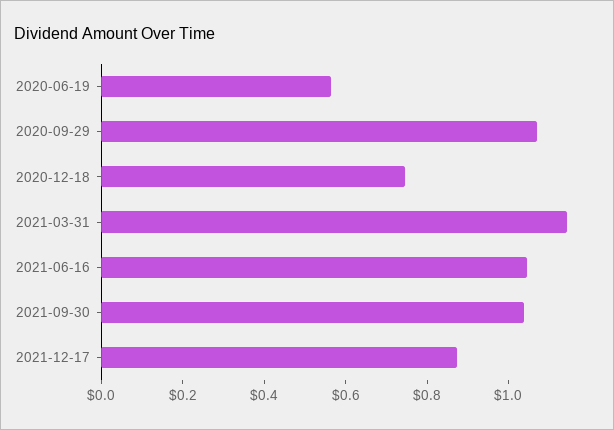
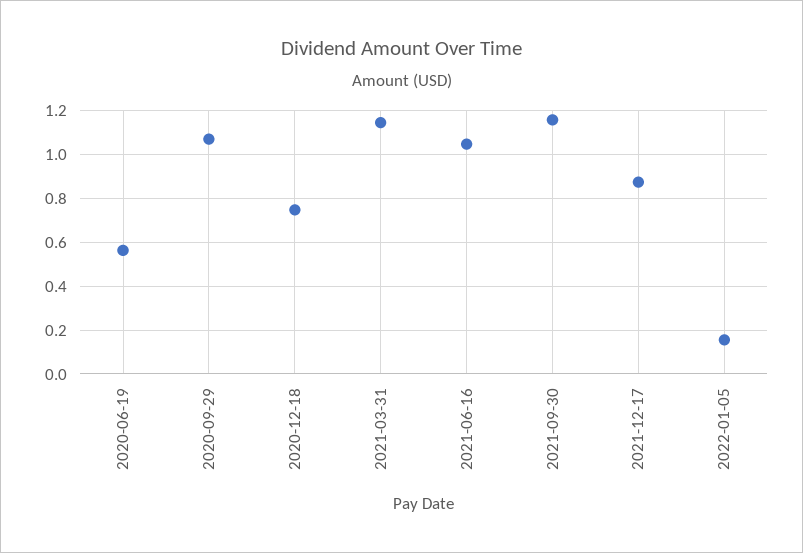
2021-09-30: 1.05 -> 1.15
2022-01-05: none -> 0.15

